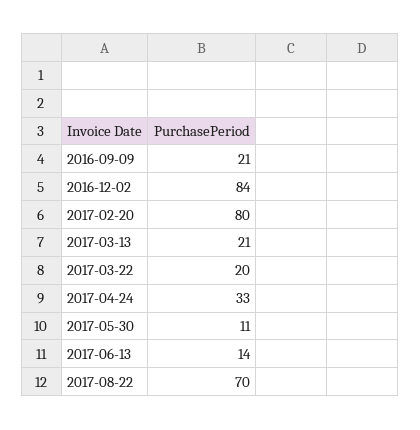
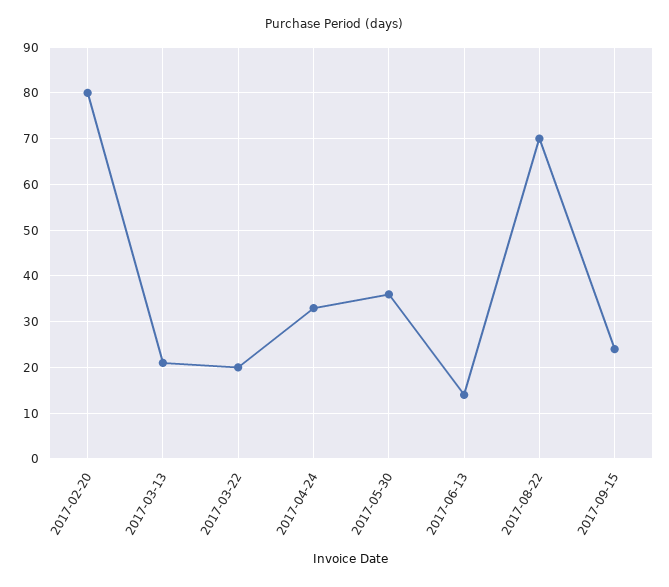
2016-09-09: 21 -> none
2016-12-02: 84 -> none
2017-05-30: 11 -> 35
2017-09-15: none -> 25

